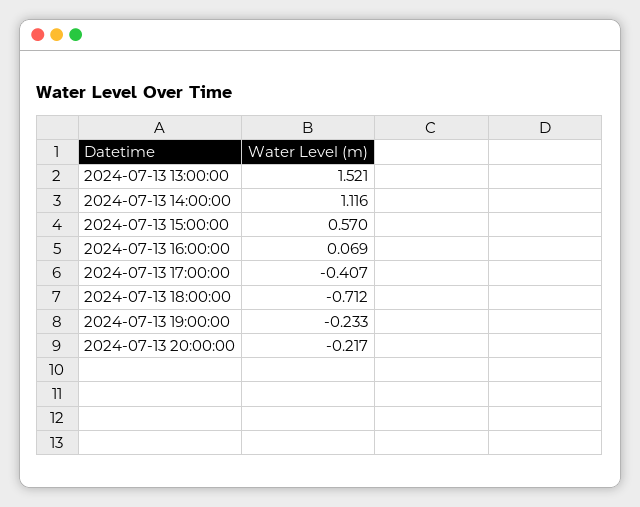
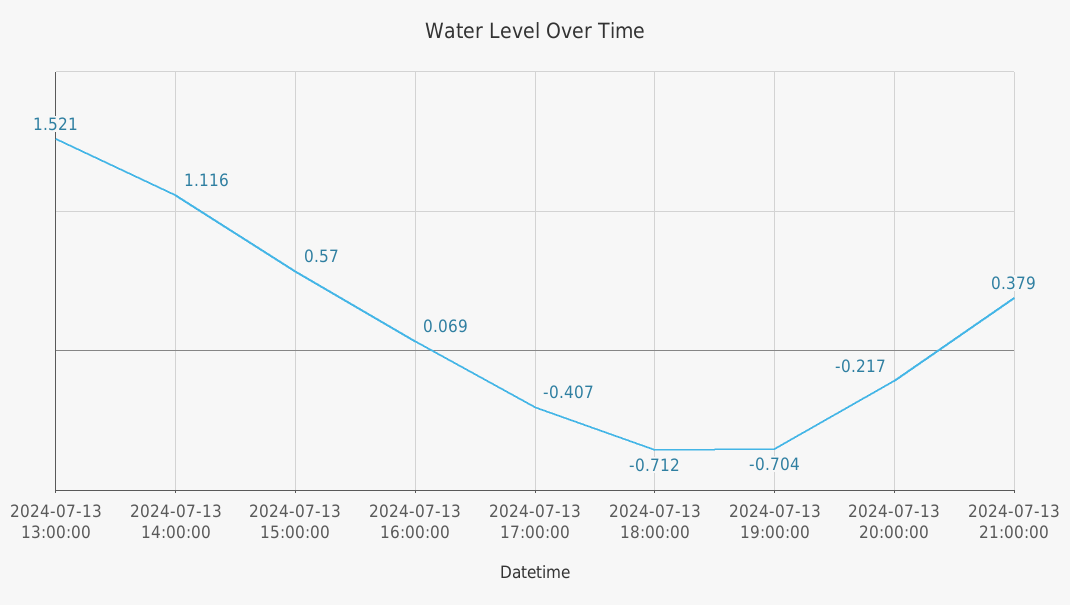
2024-07-13 19:00:00: -0.233 -> -0.704
2024-07-13 21:00:00: none -> 0.379

